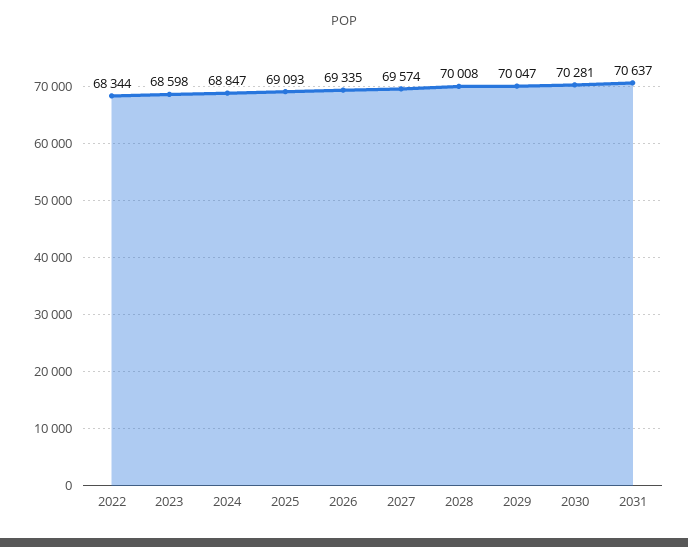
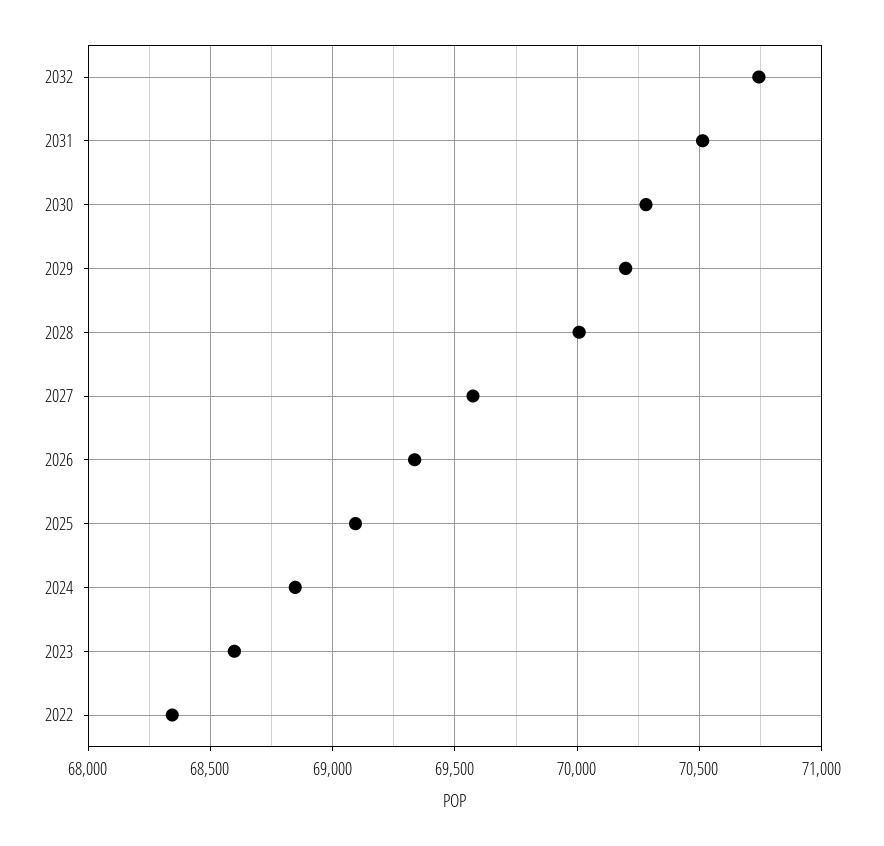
2029: 70047 -> 70200
2031: 70637 -> 70500
2032: none -> 70750

